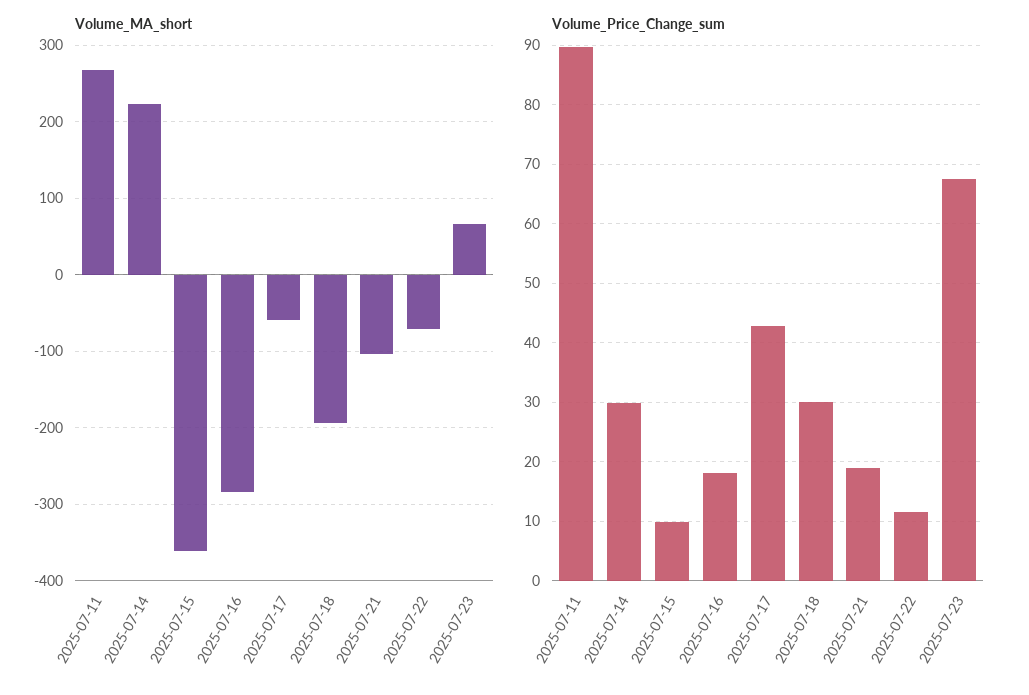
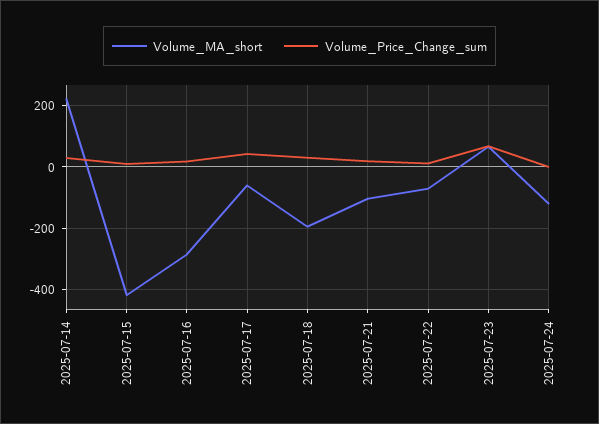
Volume_MA_short, 2025-07-11: 270 -> none
Volume_MA_short, 2025-07-15: -360 -> -420
Volume_Price_Change_sum, 2025-07-11: 90 -> none
Volume_MA_short, 2025-07-24: none -> -120
Volume_Price_Change_sum, 2025-07-24: none -> 0

